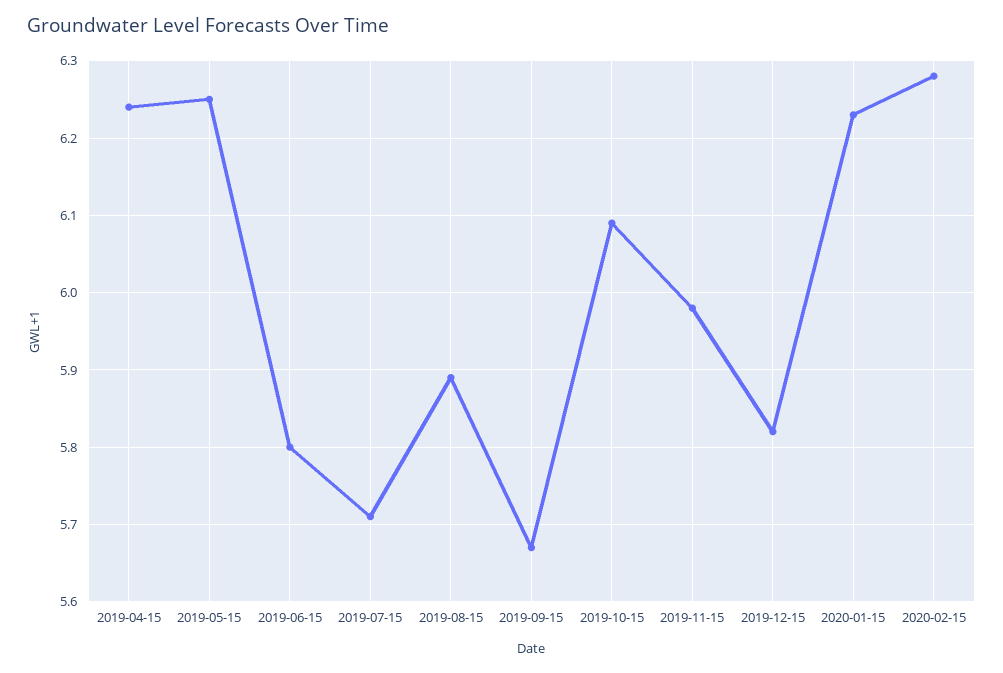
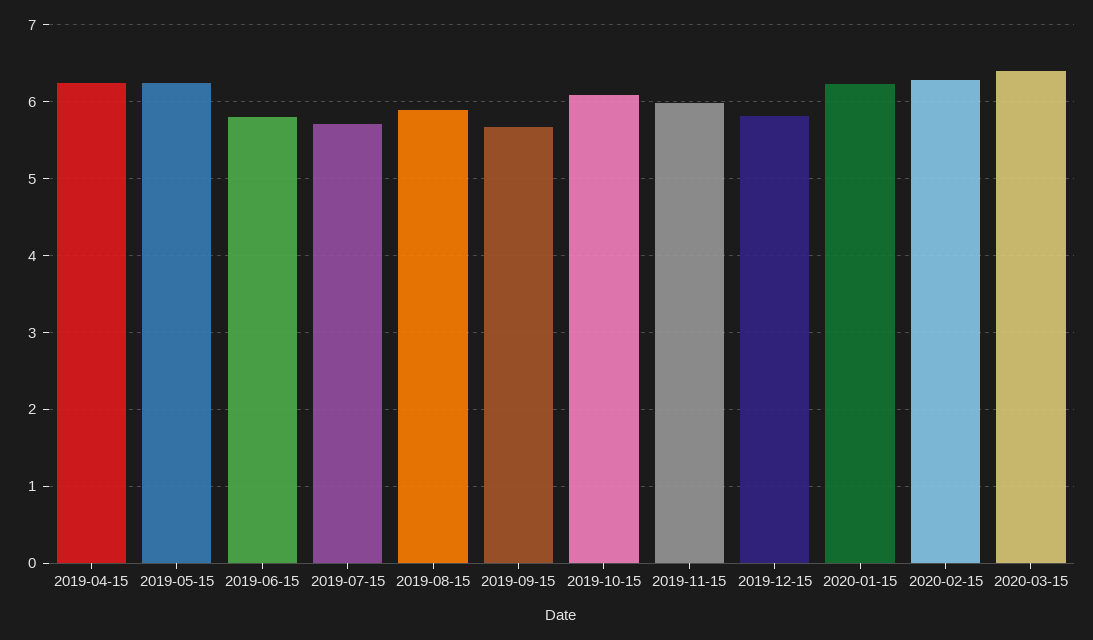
2020-03-15: none -> 6.4

